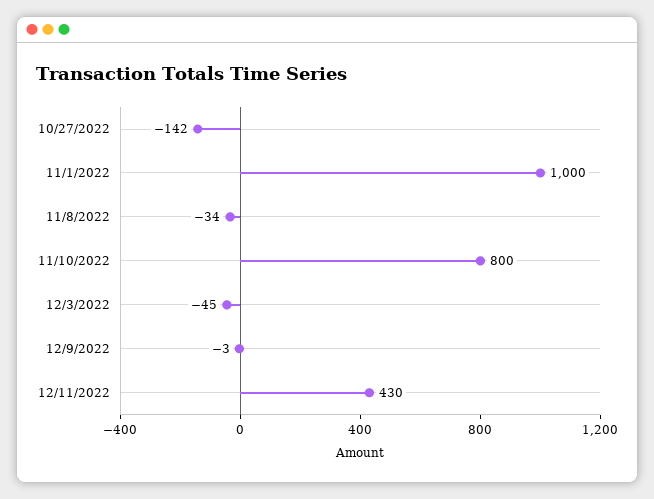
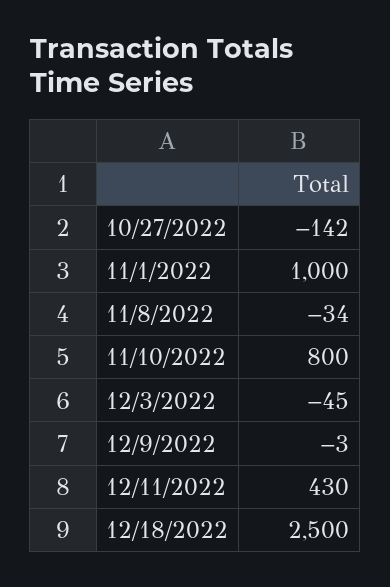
12/18/2022: none -> 2500

